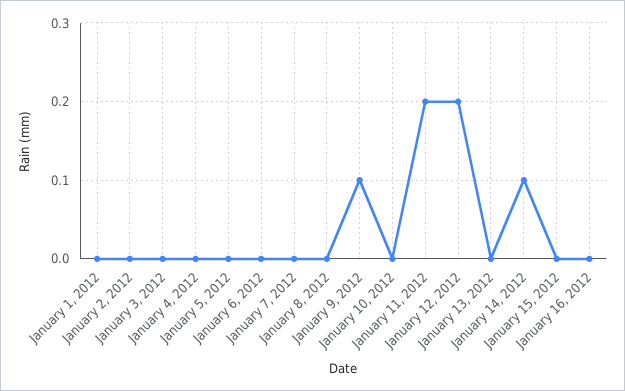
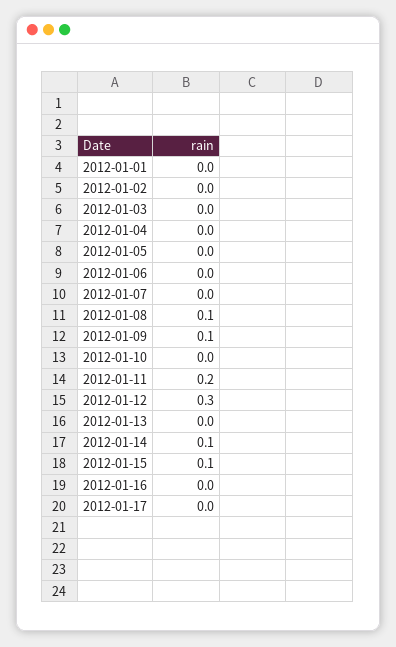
January 8, 2012: 0 -> 0.1
January 12, 2012: 0.2 -> 0.3
January 15, 2012: 0 -> 0.1
2012-01-17: none -> 0

